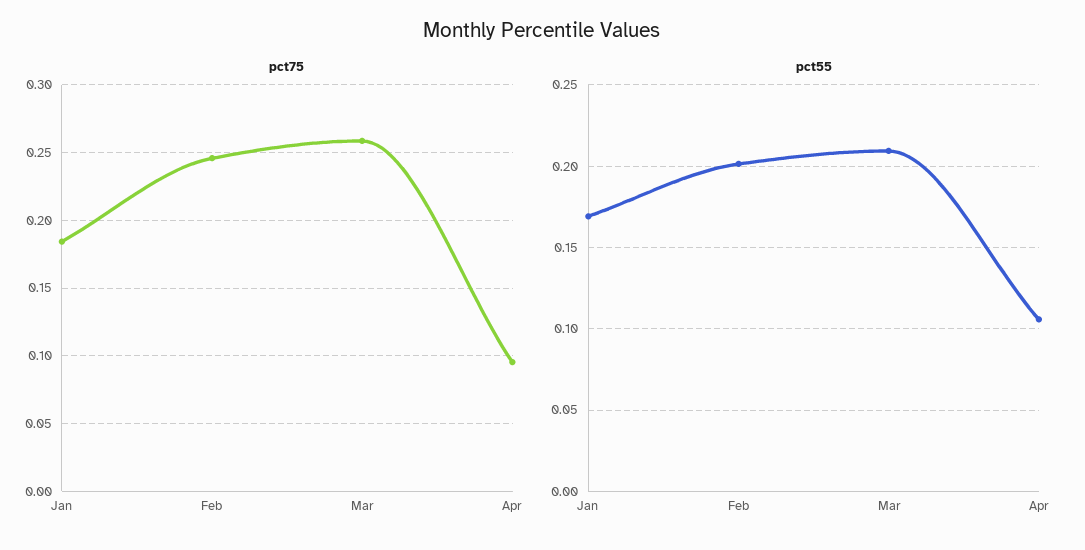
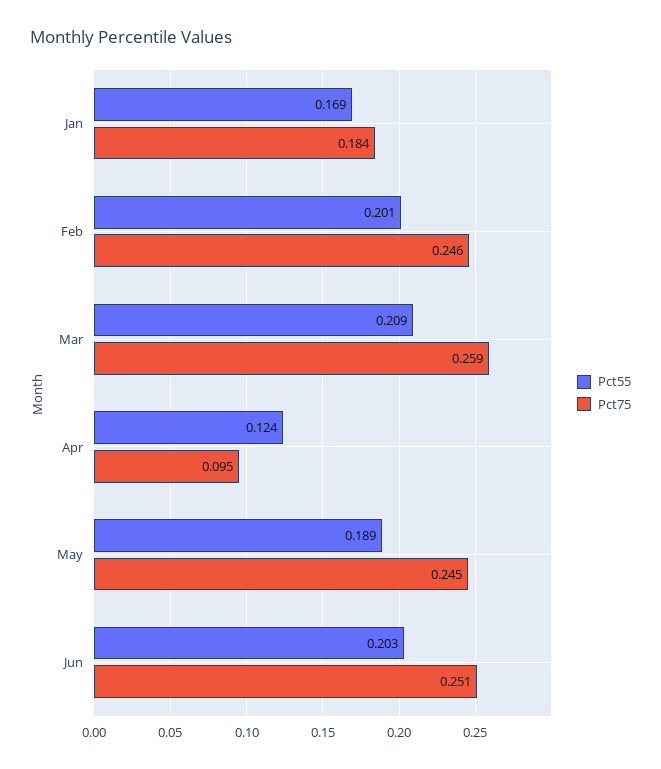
pct55, Apr: 0.105 -> 0.124
pct55, May: none -> 0.189
pct75, May: none -> 0.245
pct55, Jun: none -> 0.203
pct75, Jun: none -> 0.251

